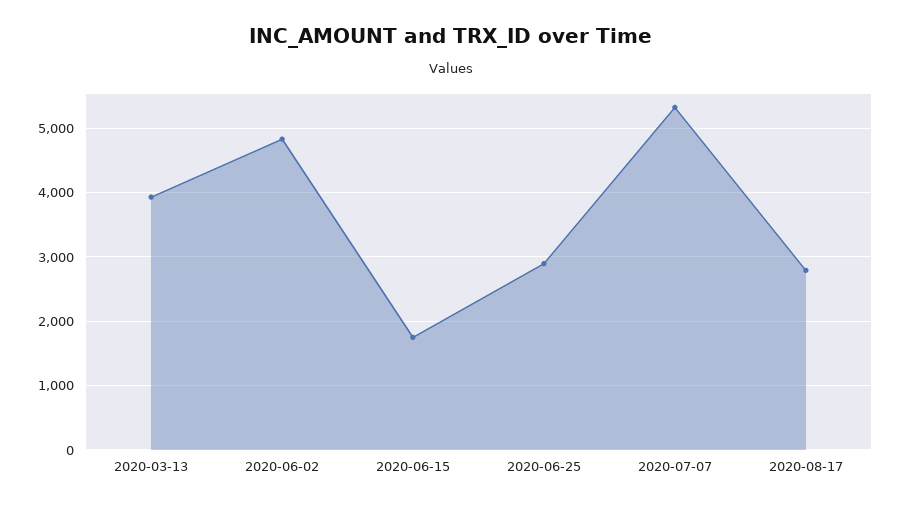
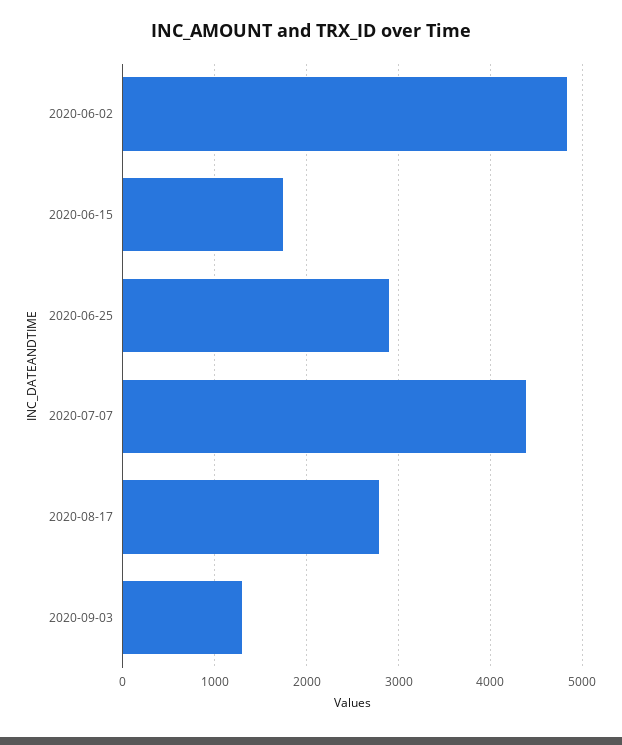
2020-03-13: 3900 -> none
2020-07-07: 5300 -> 4400
2020-09-03: none -> 1300

